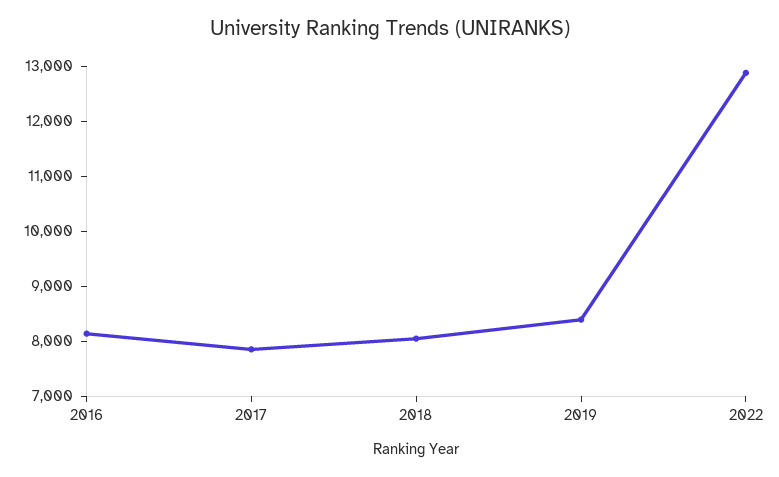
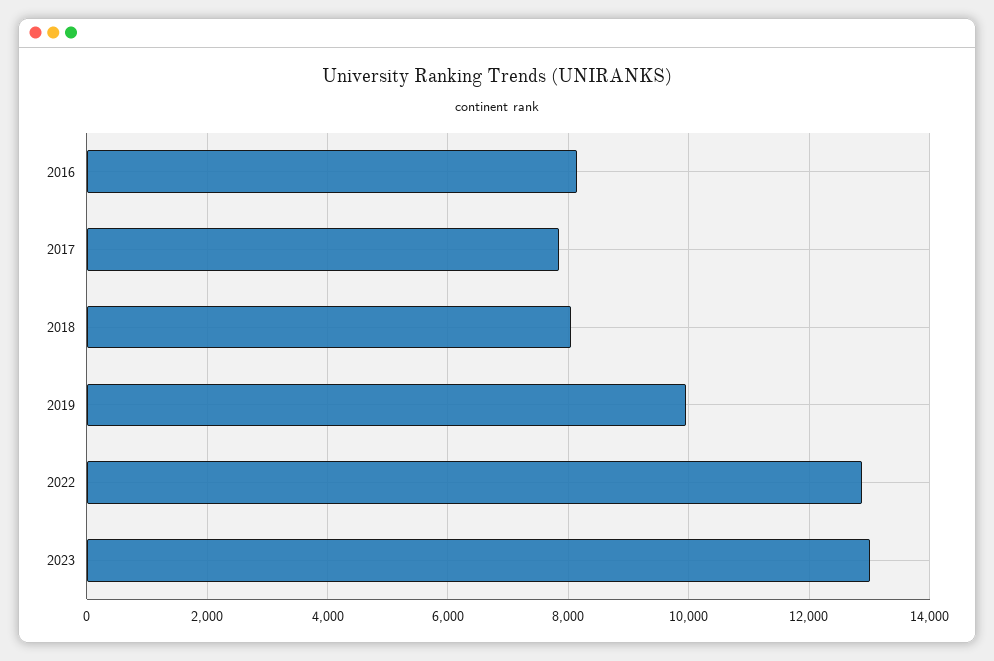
2019: 8400 -> 10000
2023: none -> 13000

